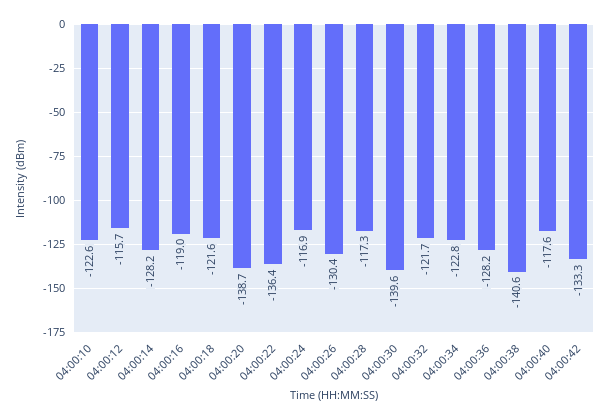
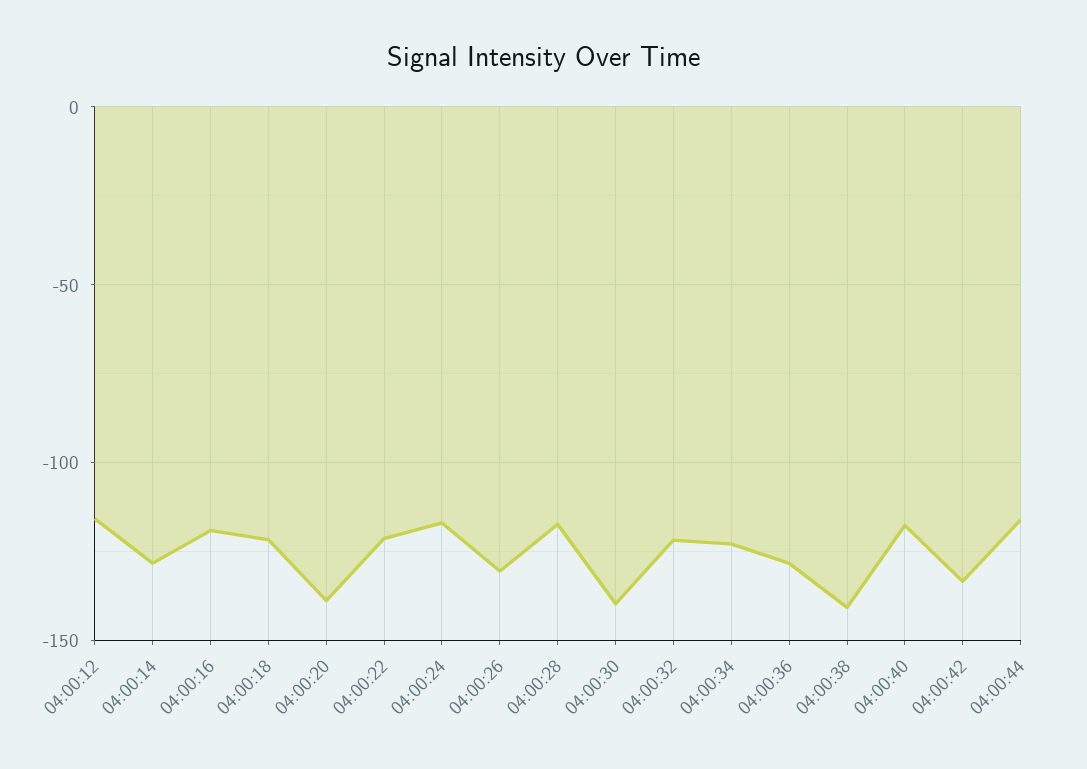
04:00:10: -122.6 -> none
04:00:22: -136.4 -> -120
04:00:44: none -> -115

